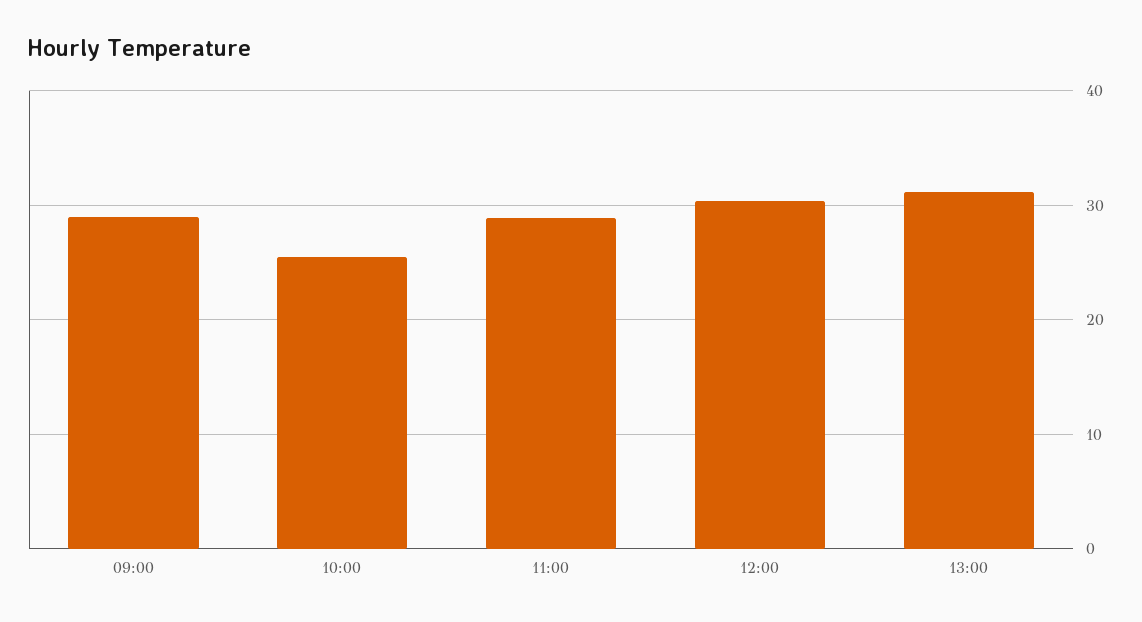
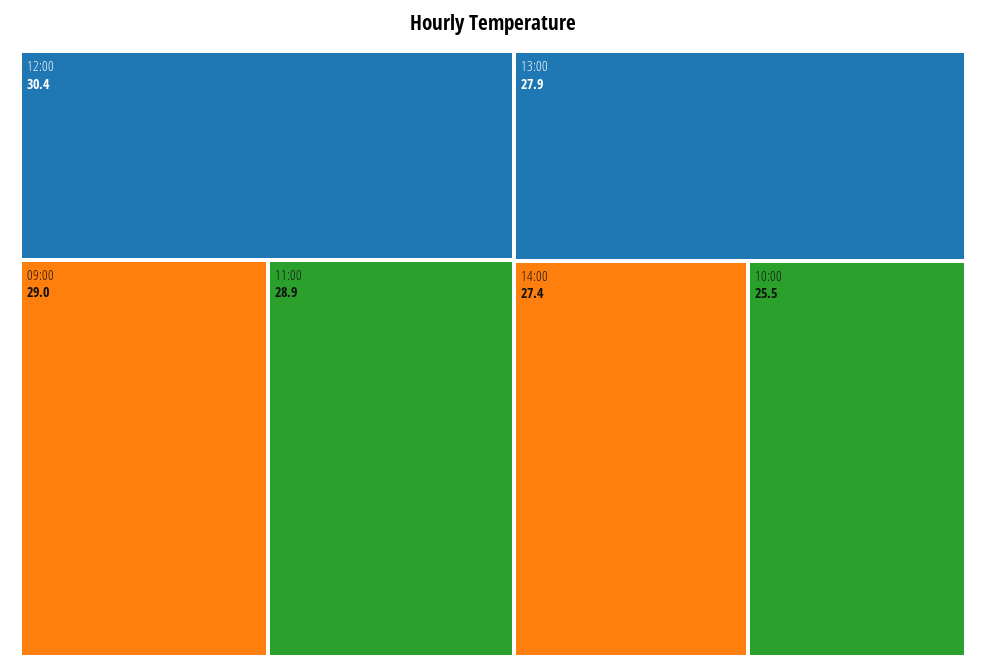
13:00: 31 -> 27.9
14:00: none -> 27.4

